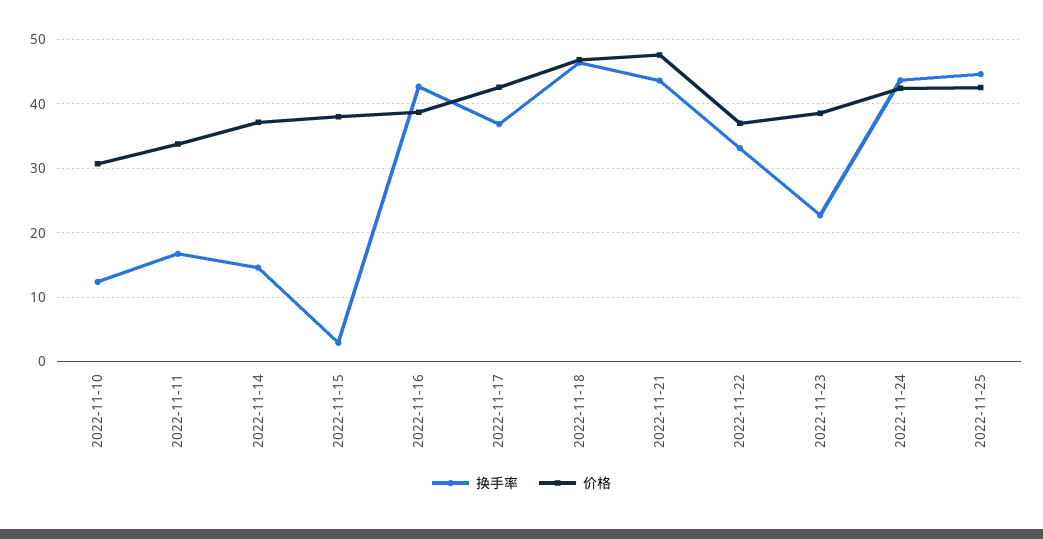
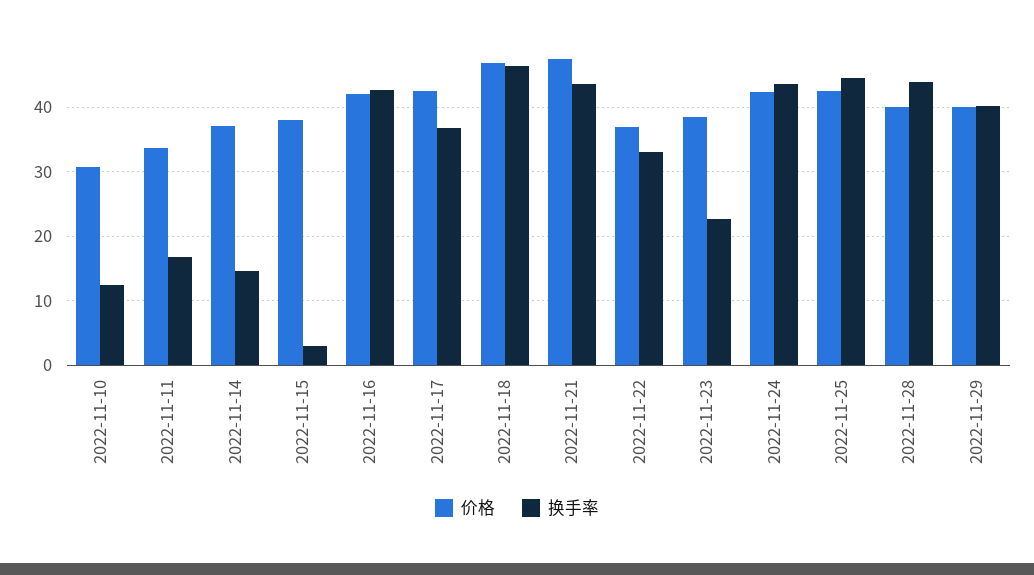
价格, 2022-11-16: 39 -> 42
价格, 2022-11-28: none -> 40
换手率, 2022-11-28: none -> 44
价格, 2022-11-29: none -> 40
换手率, 2022-11-29: none -> 40

